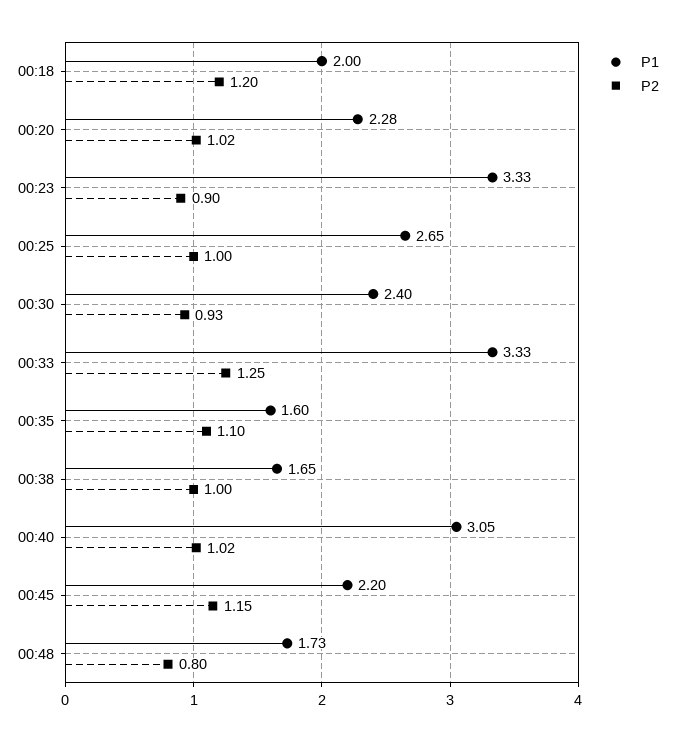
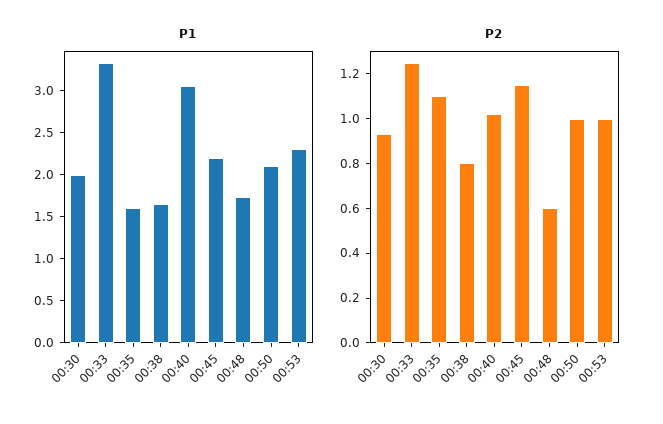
P1, 00:18: 2 -> none
P2, 00:18: 1.2 -> none
P1, 00:20: 2.28 -> none
P2, 00:20: 1.02 -> none
P1, 00:23: 3.33 -> none
P2, 00:23: 0.9 -> none
P1, 00:25: 2.65 -> none
P2, 00:25: 1 -> none
P1, 00:30: 2.4 -> 2
P2, 00:38: 1 -> 0.8
P2, 00:48: 0.8 -> 0.6
P1, 00:50: none -> 2.1
P1, 00:53: none -> 2.3
P2, 00:50: none -> 1
P2, 00:53: none -> 1

